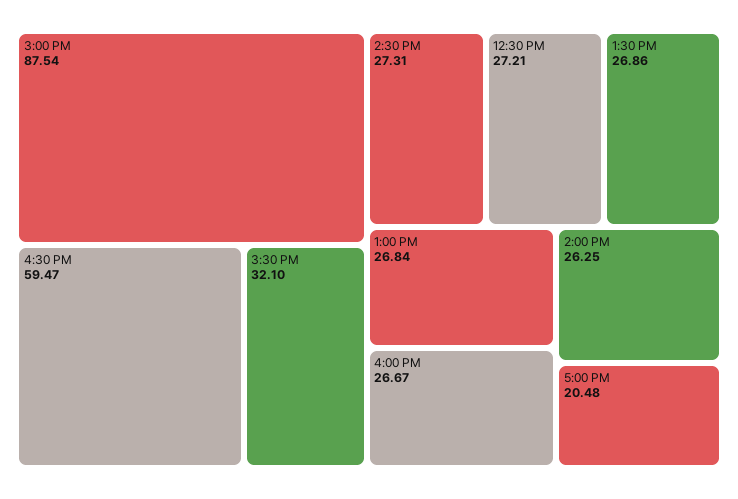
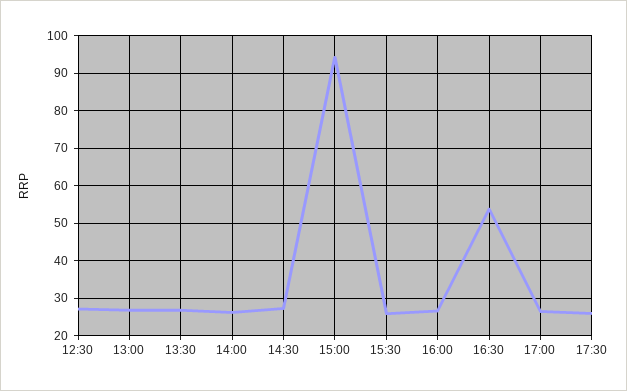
3:00 PM: 87.54 -> 94
4:30 PM: 59.47 -> 54
3:30 PM: 32.1 -> 26
5:00 PM: 20.48 -> 26
17:30: none -> 26

